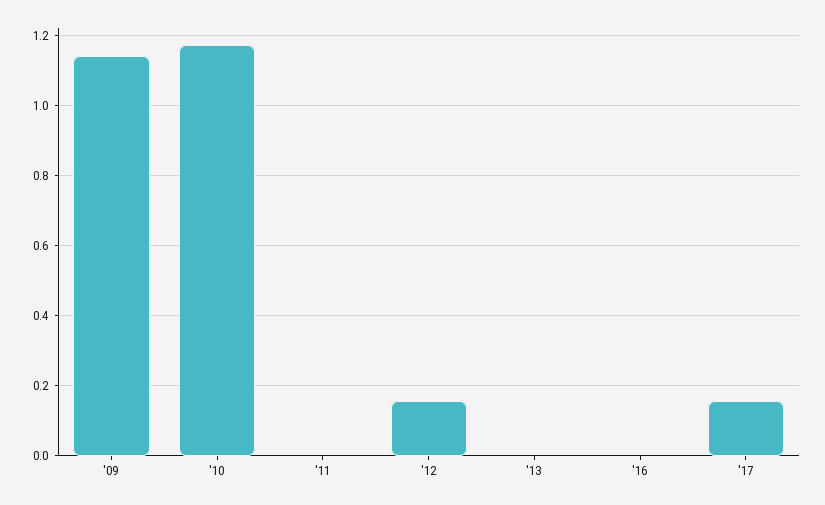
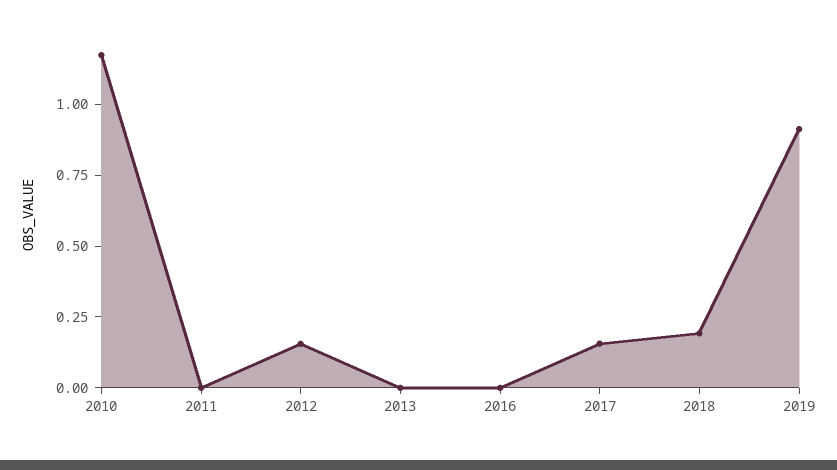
'09: 1.14 -> none
2018: none -> 0.2
2019: none -> 0.9

